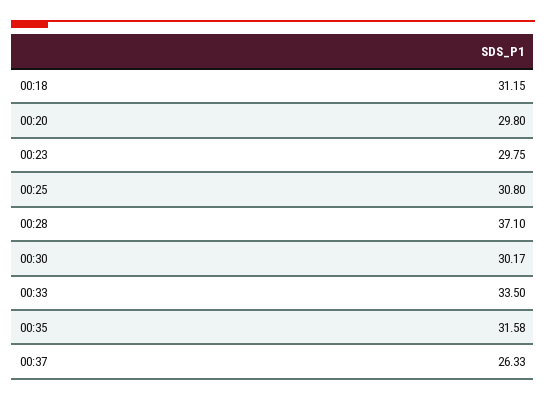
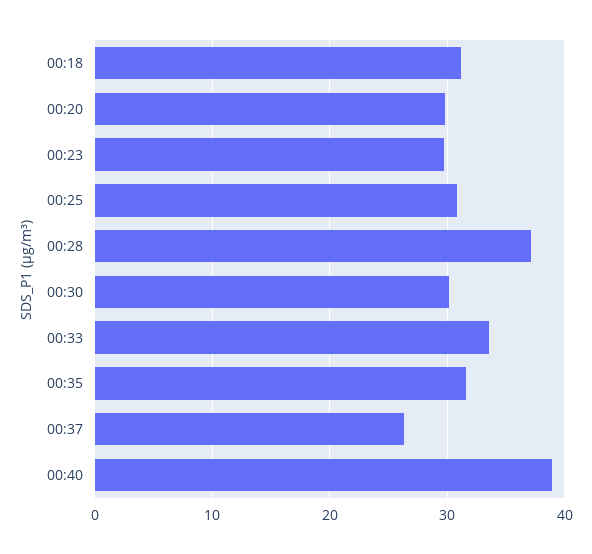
00:40: none -> 39

